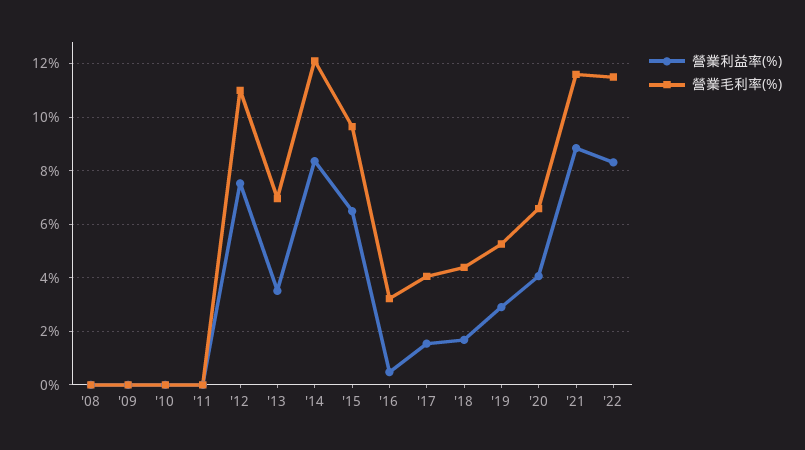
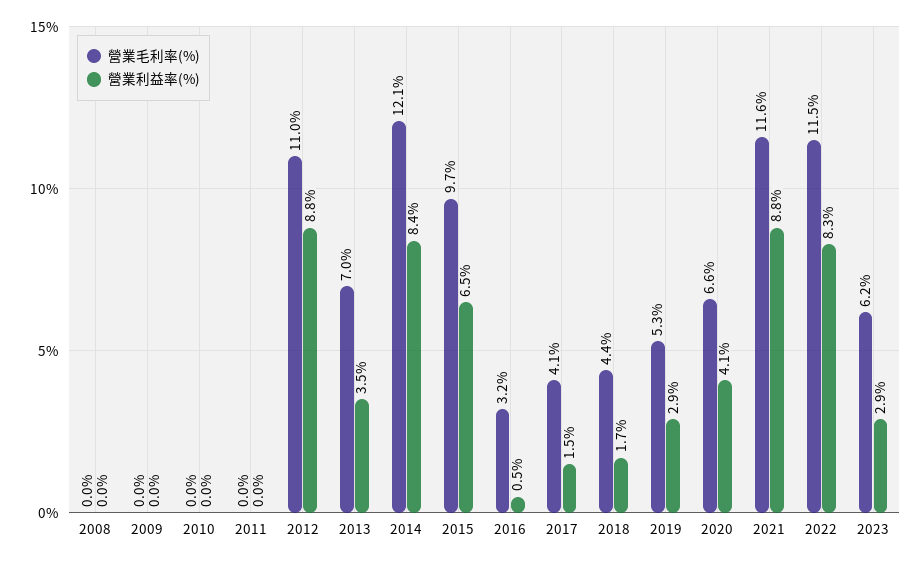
營業利益率(%), '12: 7.5 -> 8.8
營業毛利率(%), 2023: none -> 6.2
營業利益率(%), 2023: none -> 2.9

